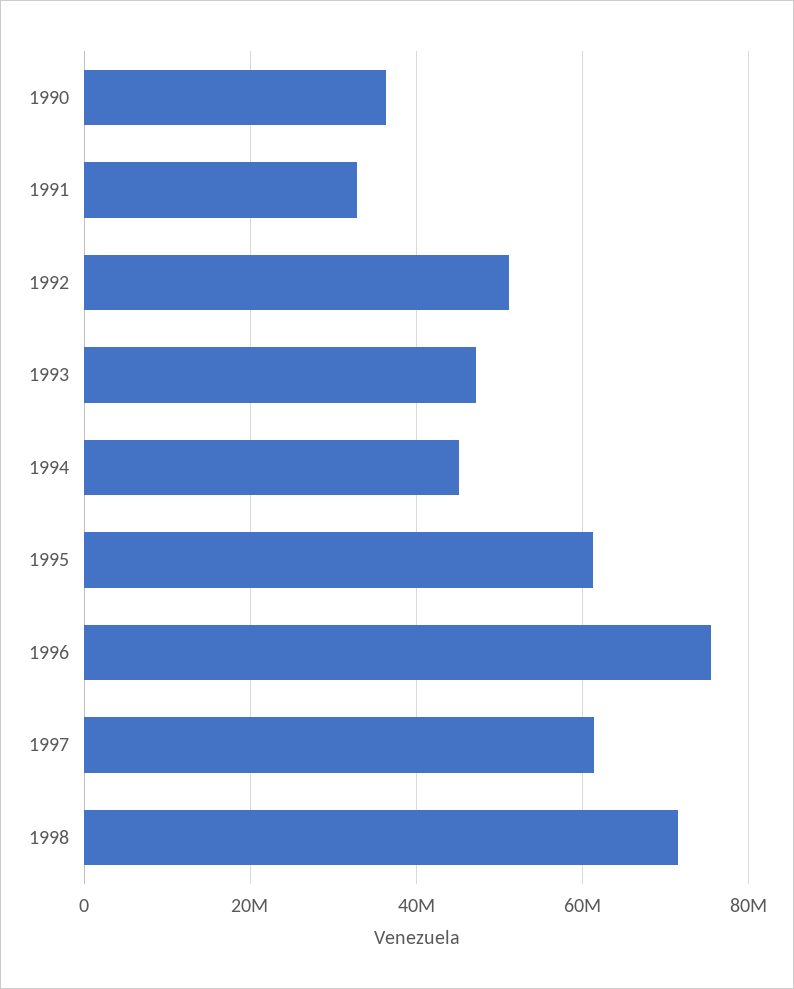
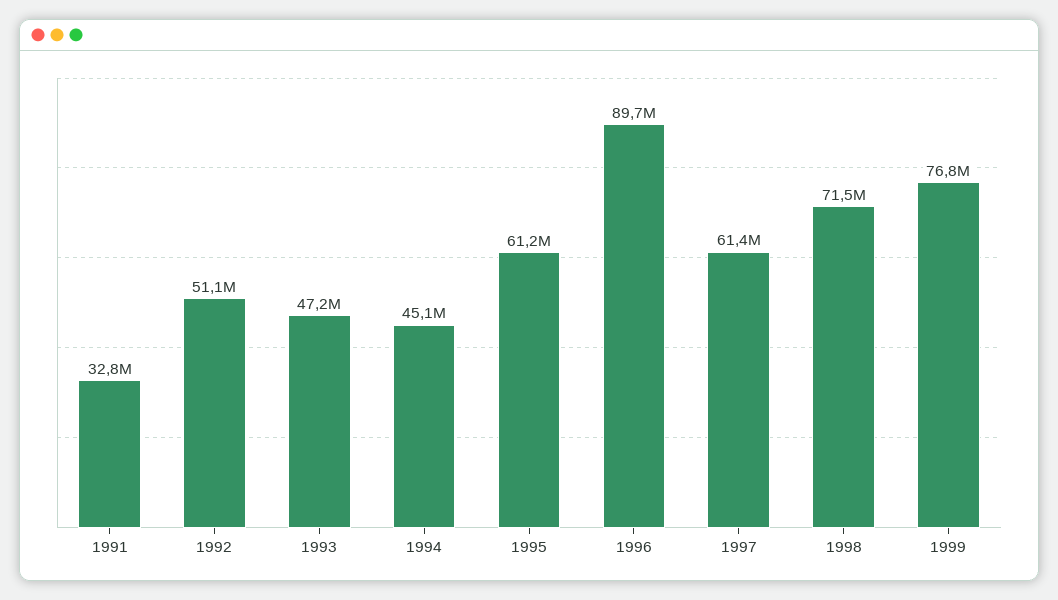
1990: 36000000 -> none
1996: 76000000 -> 89700000
1999: none -> 76800000

